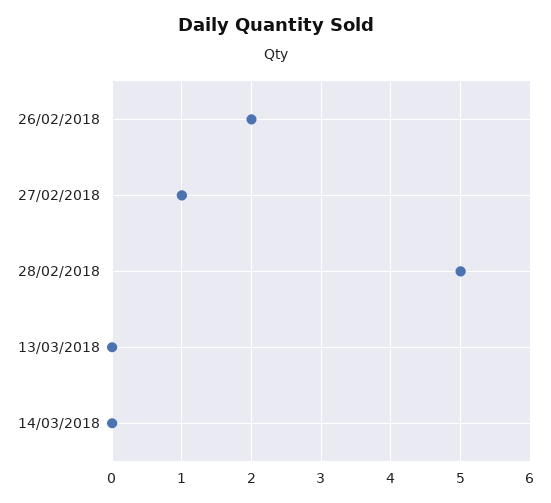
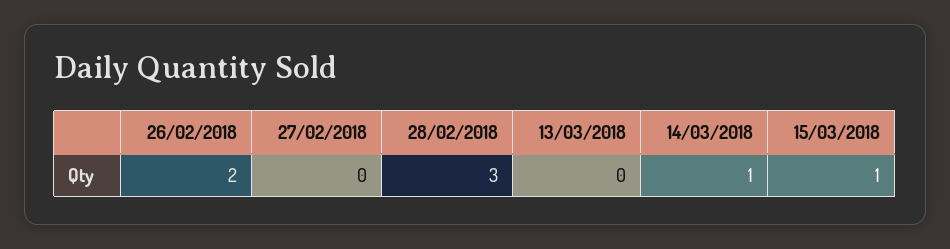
27/02/2018: 1 -> 0
28/02/2018: 5 -> 3
14/03/2018: 0 -> 1
15/03/2018: none -> 1

